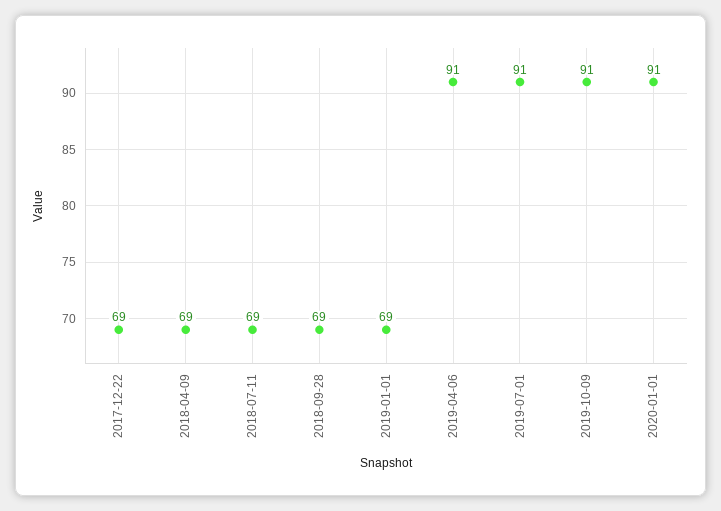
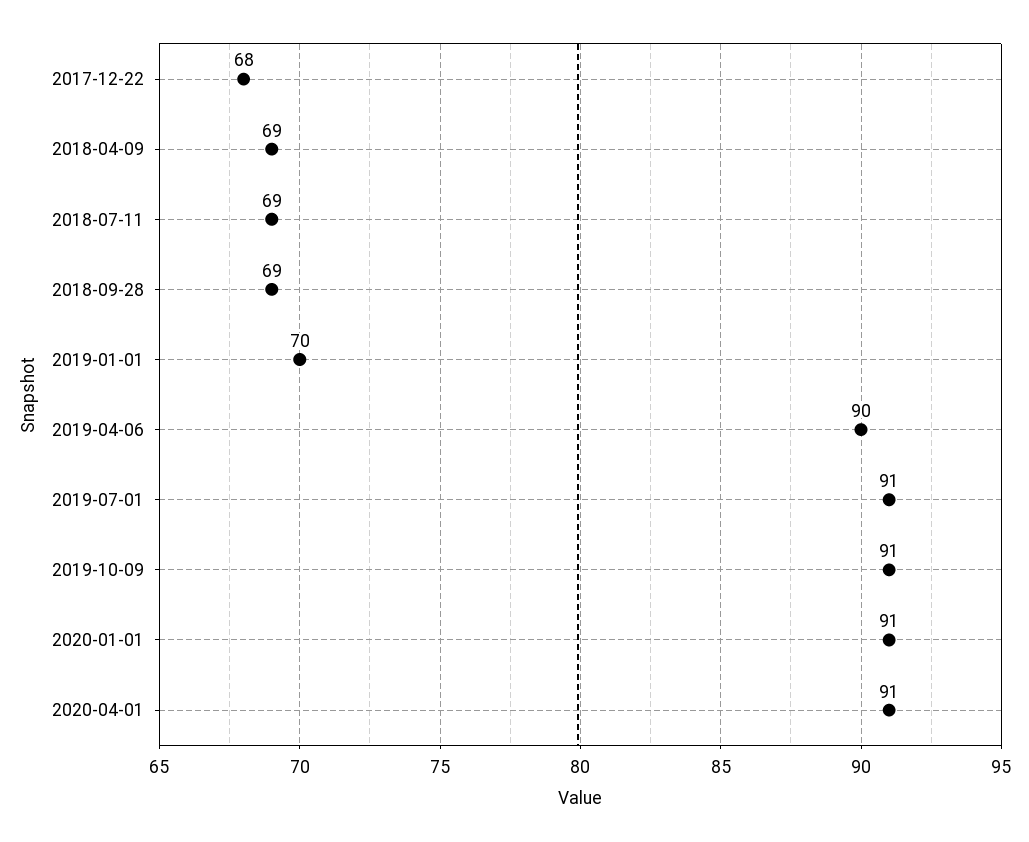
2017-12-22: 69 -> 68
2019-01-01: 69 -> 70
2019-04-06: 91 -> 90
2020-04-01: none -> 91

